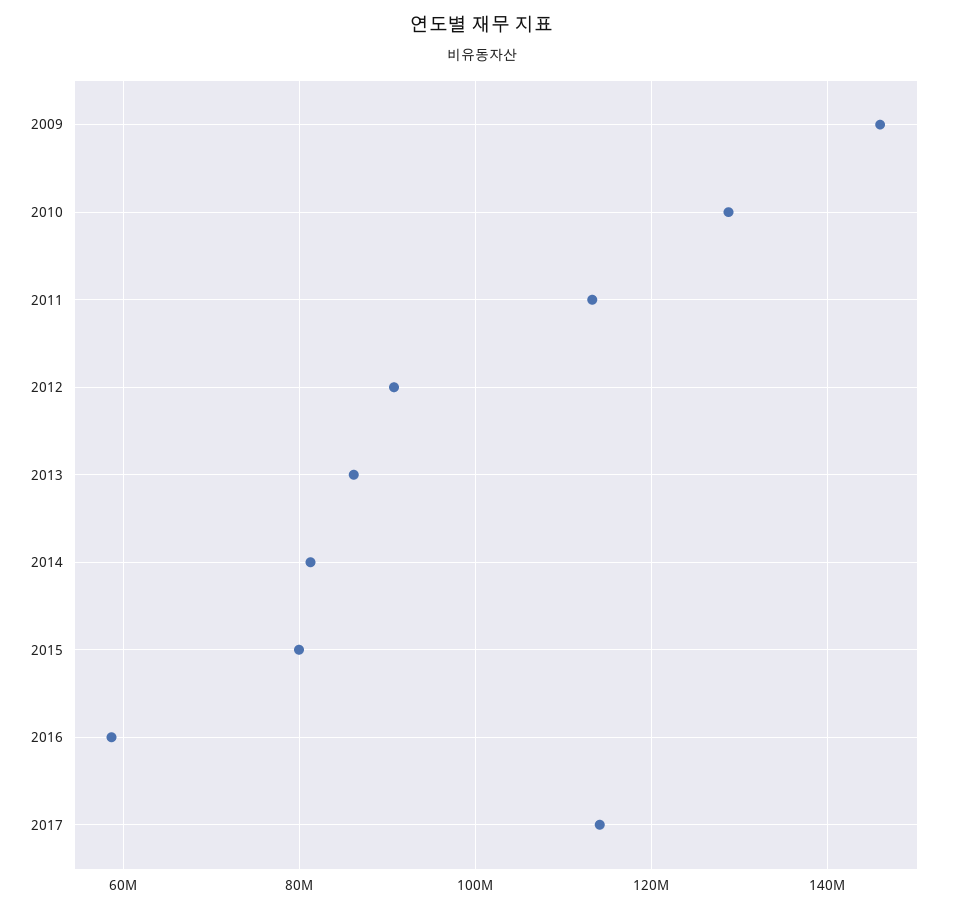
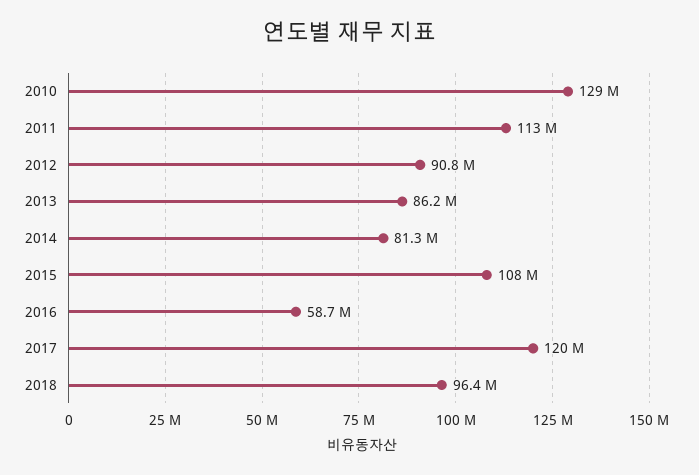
2009: 146000000 -> none
2015: 80000000 -> 108000000
2017: 114000000 -> 120000000
2018: none -> 96400000

